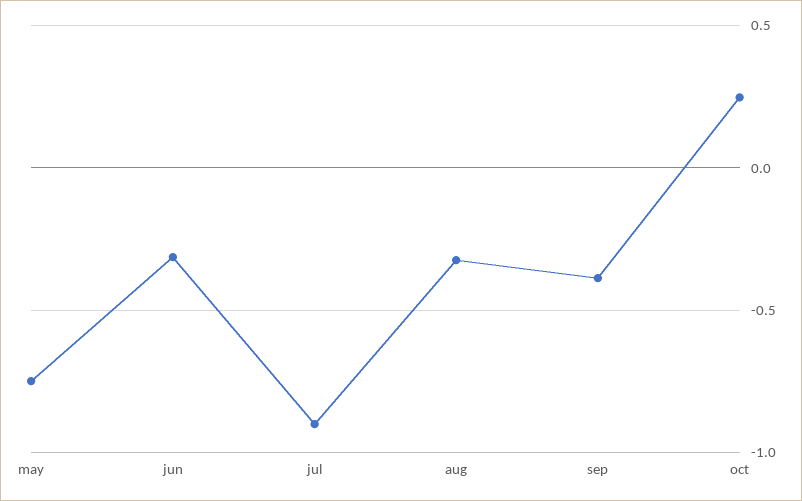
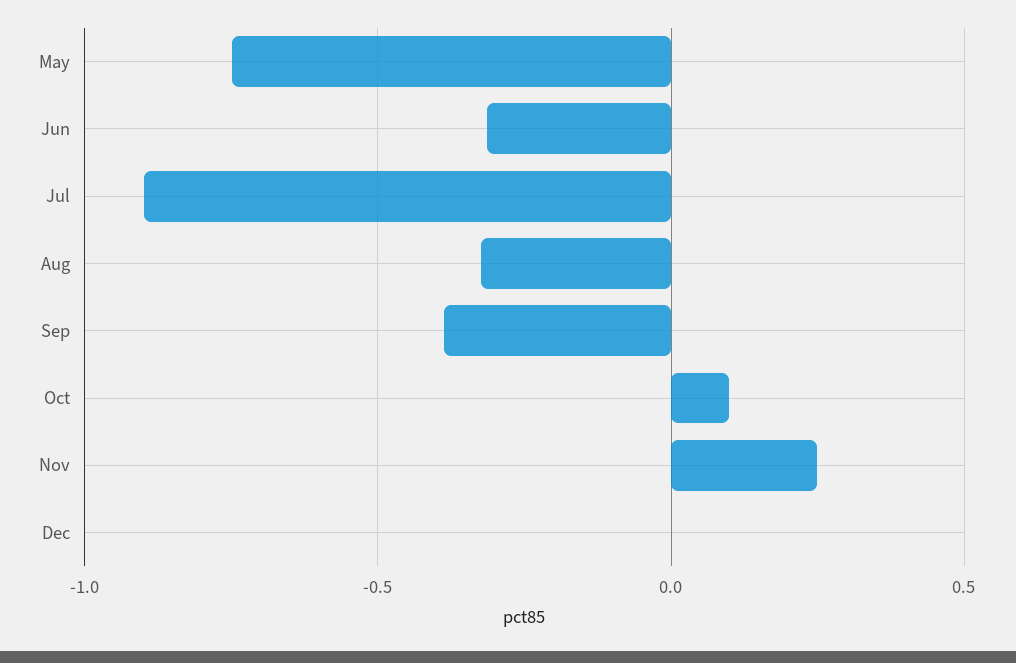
oct: 0.25 -> 0.1
Nov: none -> 0.25
Dec: none -> 0

